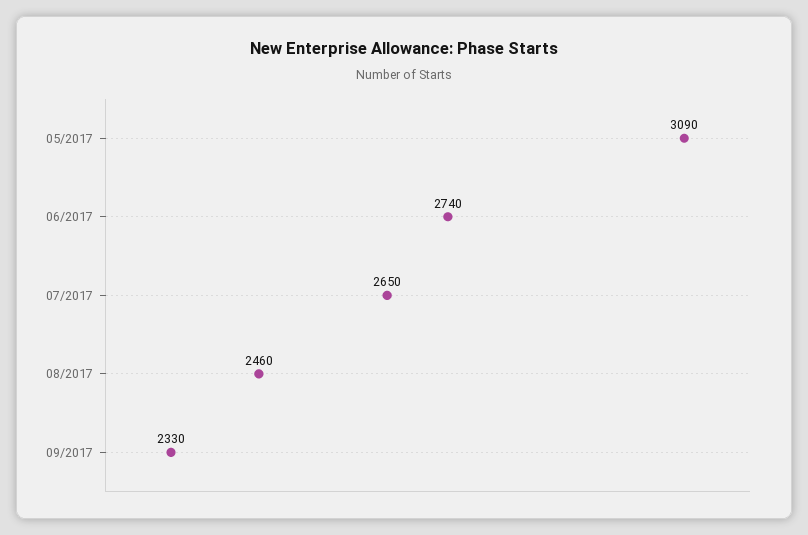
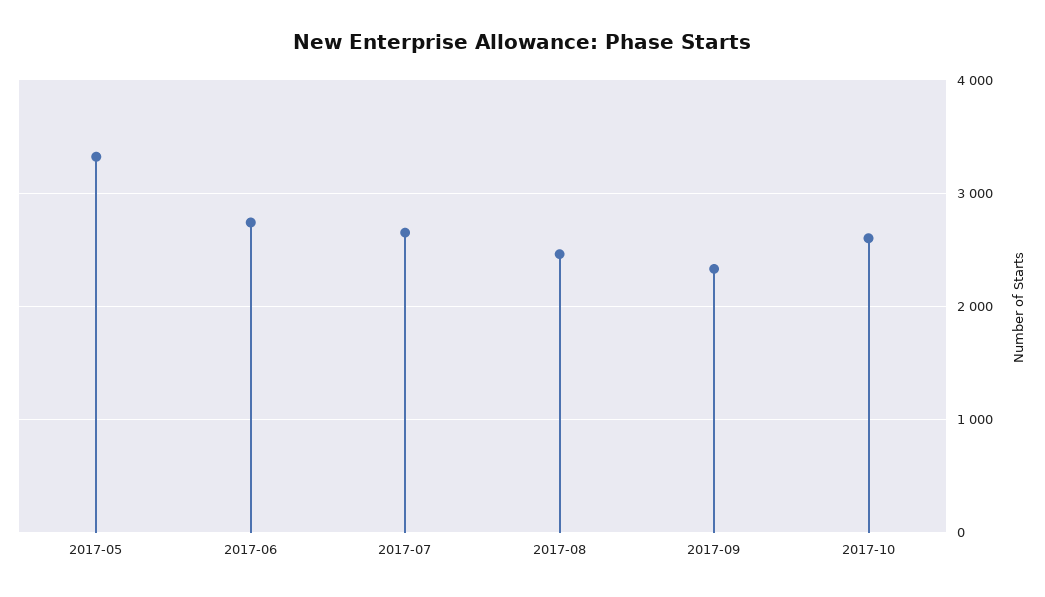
05/2017: 3090 -> 3300
2017-10: none -> 2600

